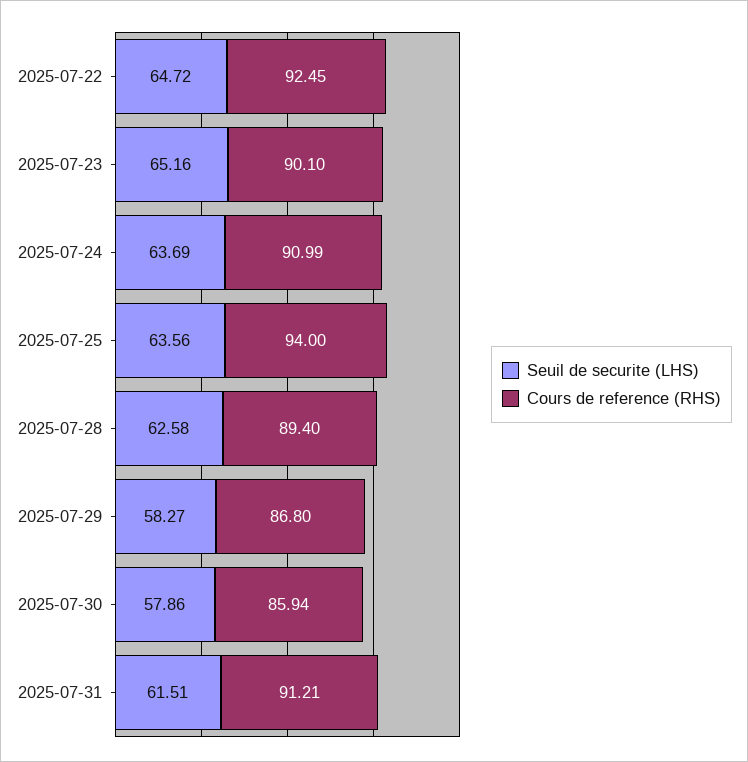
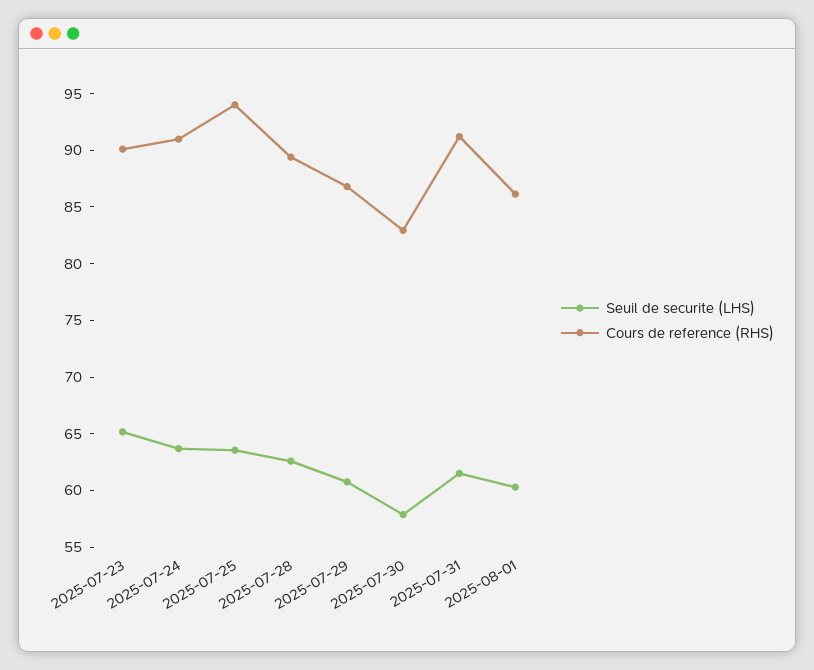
Seuil de securite (LHS), 2025-07-22: 64.72 -> none
Cours de reference (RHS), 2025-07-22: 92.45 -> none
Seuil de securite (LHS), 2025-07-29: 58.27 -> 61
Cours de reference (RHS), 2025-07-30: 85.94 -> 83
Seuil de securite (LHS), 2025-08-01: none -> 60
Cours de reference (RHS), 2025-08-01: none -> 86

